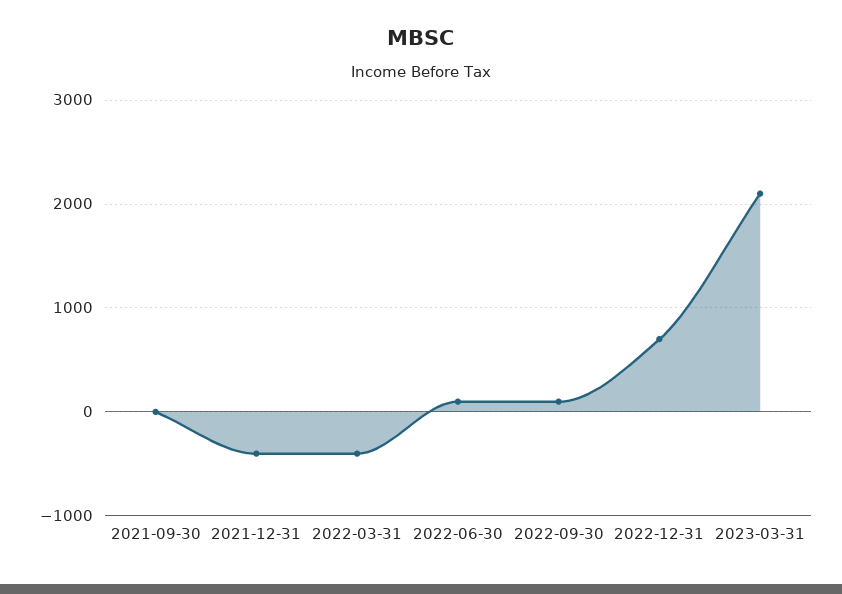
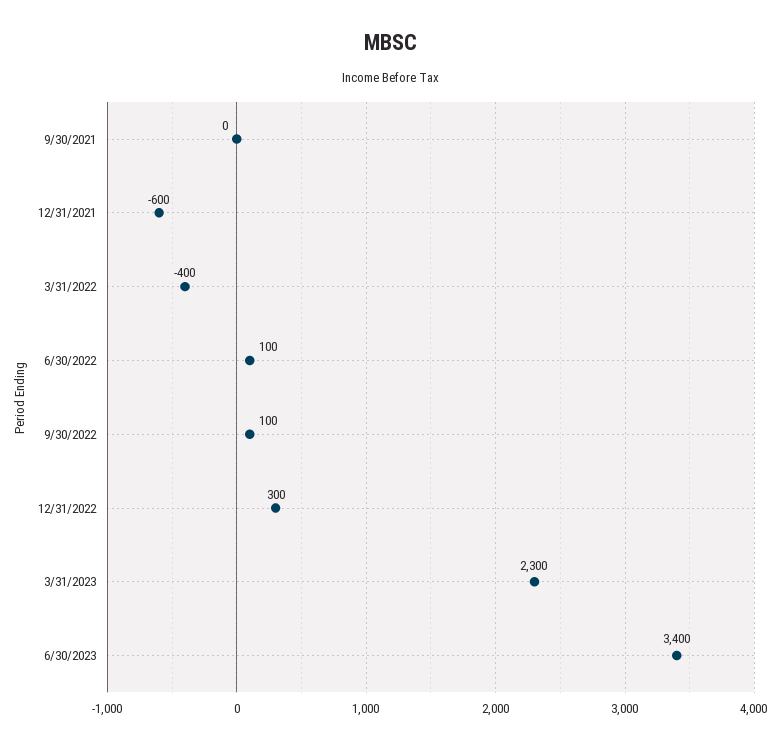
2021-12-31: -400 -> -600
2022-12-31: 700 -> 300
2023-03-31: 2100 -> 2300
6/30/2023: none -> 3400

